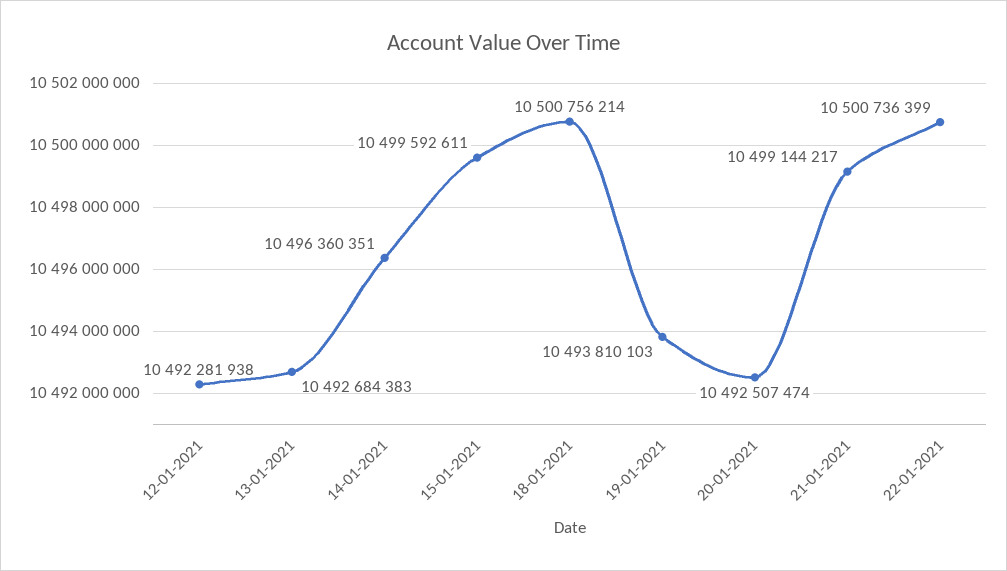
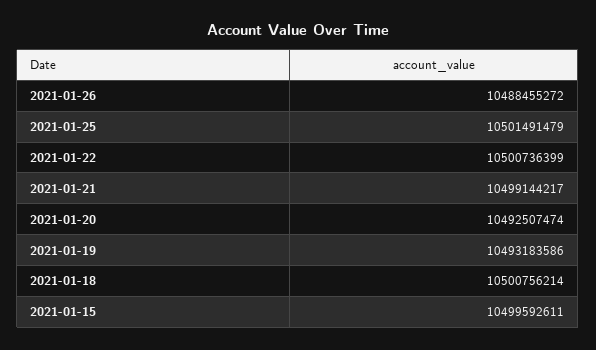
12-01-2021: 10492281938 -> none
13-01-2021: 10492684383 -> none
14-01-2021: 10496360351 -> none
19-01-2021: 10493810103 -> 10493183586
2021-01-26: none -> 10488455272
2021-01-25: none -> 10501491479

